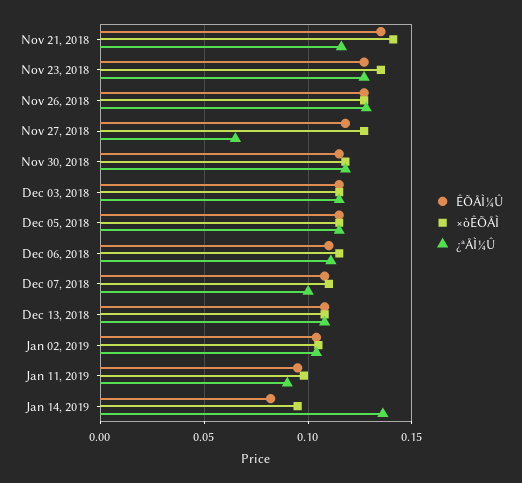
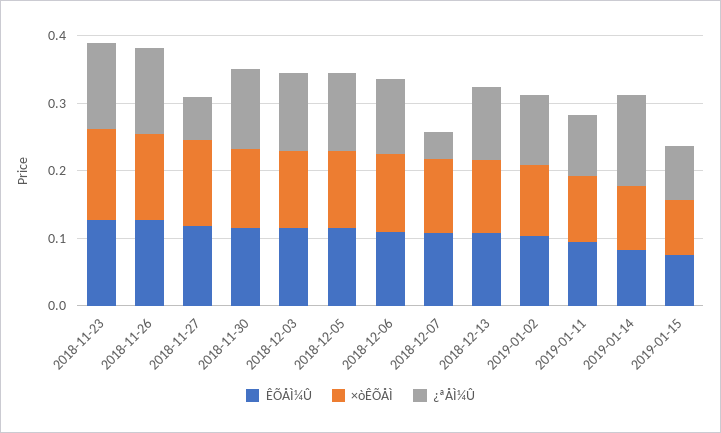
ÊÕÅÌ¼Û, Nov 21, 2018: 0.135 -> none
×òÊÕÅÌ, Nov 21, 2018: 0.14 -> none
¿ªÅÌ¼Û, Nov 21, 2018: 0.115 -> none
¿ªÅÌ¼Û, Dec 07, 2018: 0.1 -> 0.04
ÊÕÅÌ¼Û, 2019-01-15: none -> 0.08
×òÊÕÅÌ, 2019-01-15: none -> 0.08
¿ªÅÌ¼Û, 2019-01-15: none -> 0.08

